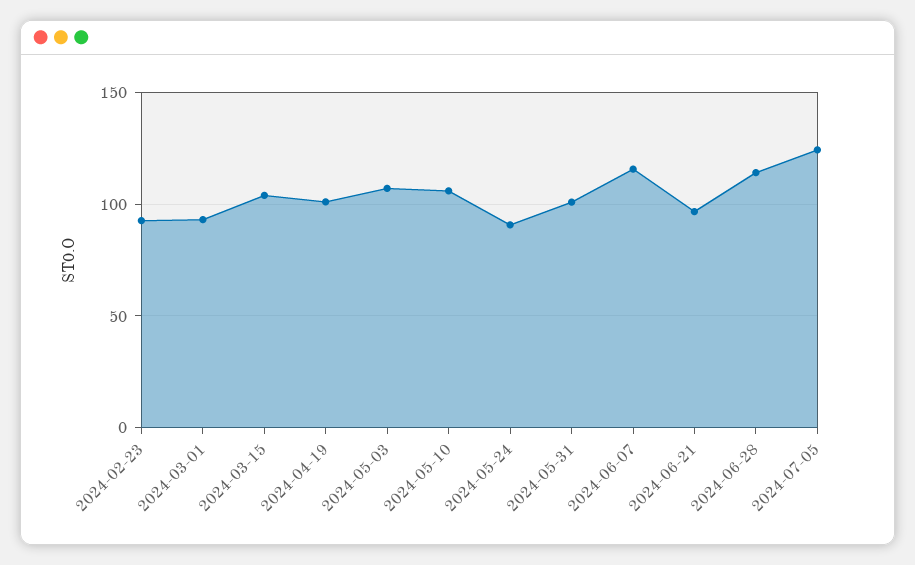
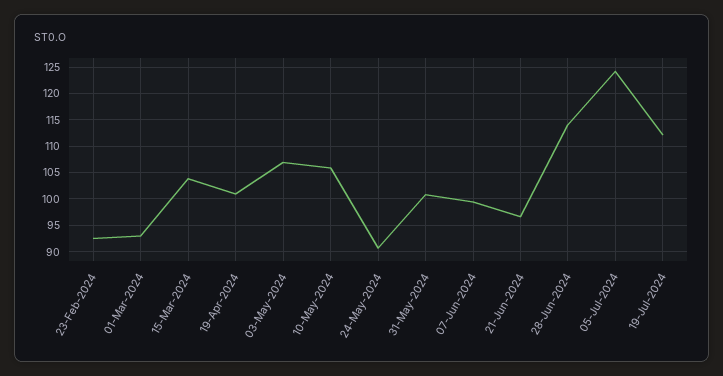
2024-06-07: 115 -> 100
19-Jul-2024: none -> 112.5

